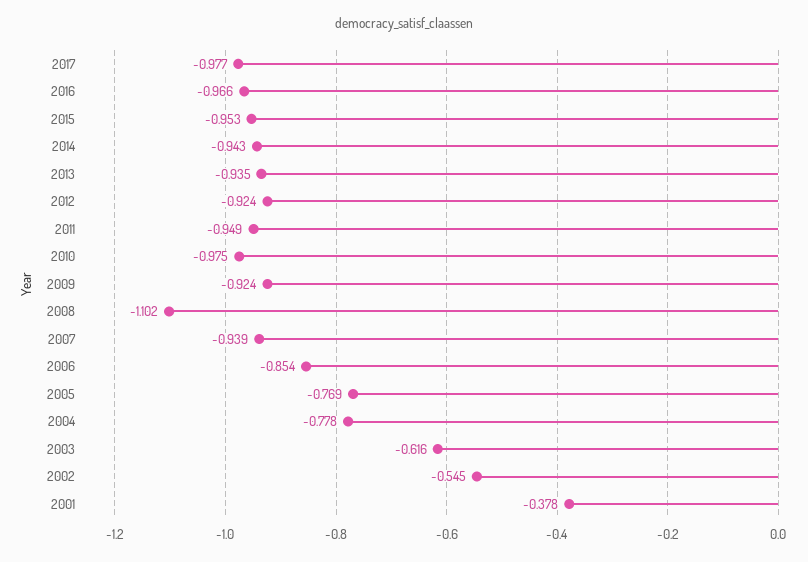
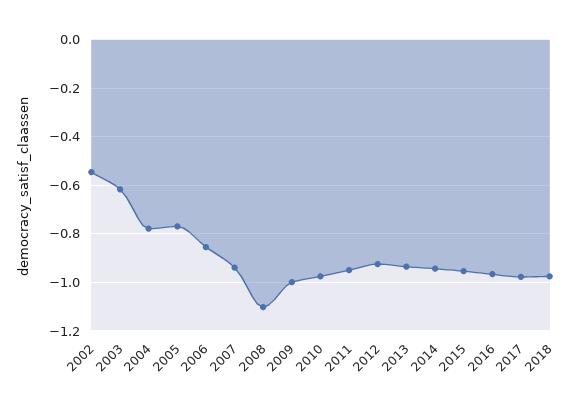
2009: -0.924 -> -1
2001: -0.378 -> none
2018: none -> -0.975

